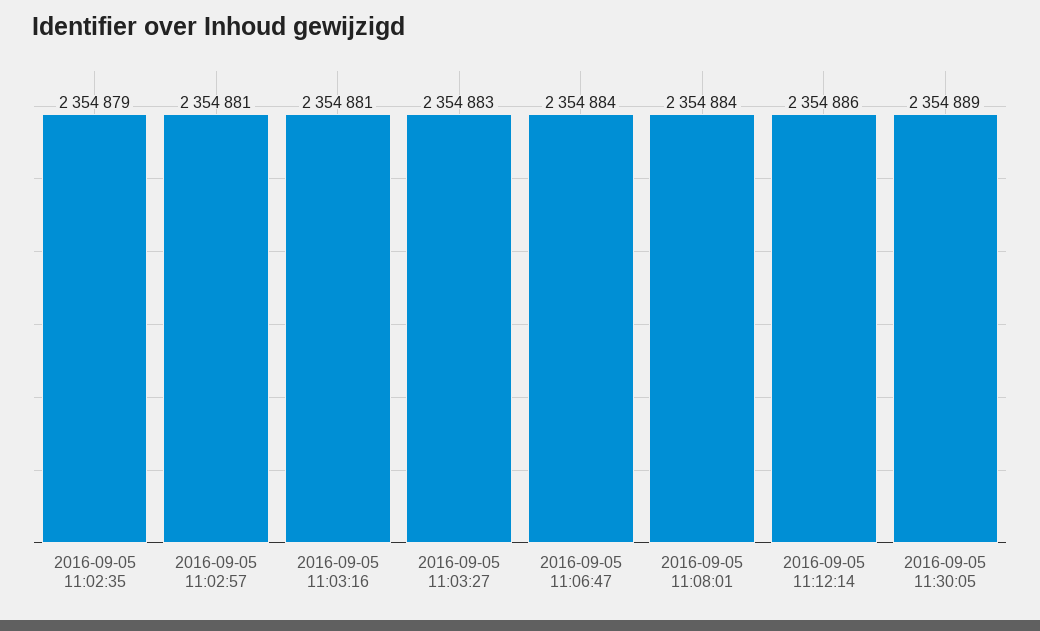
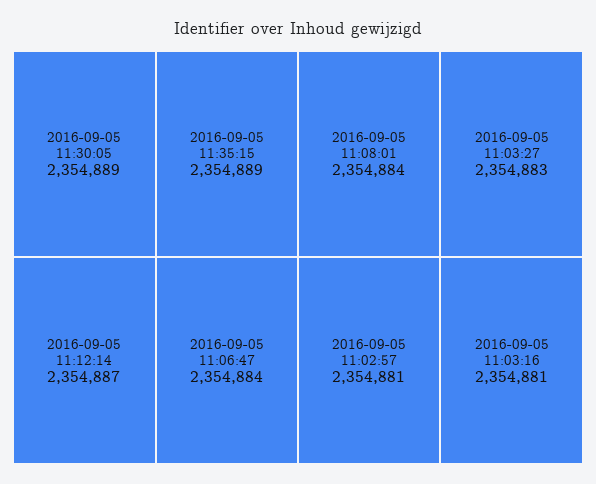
2016-09-05 11:02:35: 2354879 -> none
2016-09-05 11:12:14: 2354886 -> 2354887
2016-09-05 11:35:15: none -> 2354889

